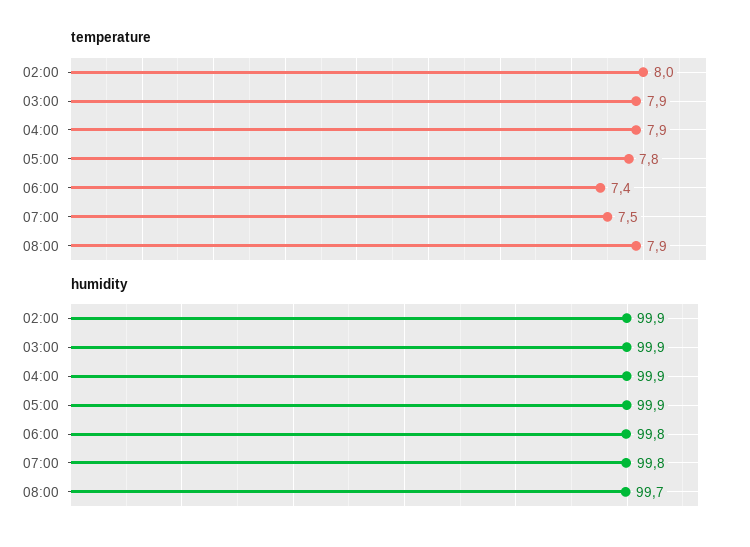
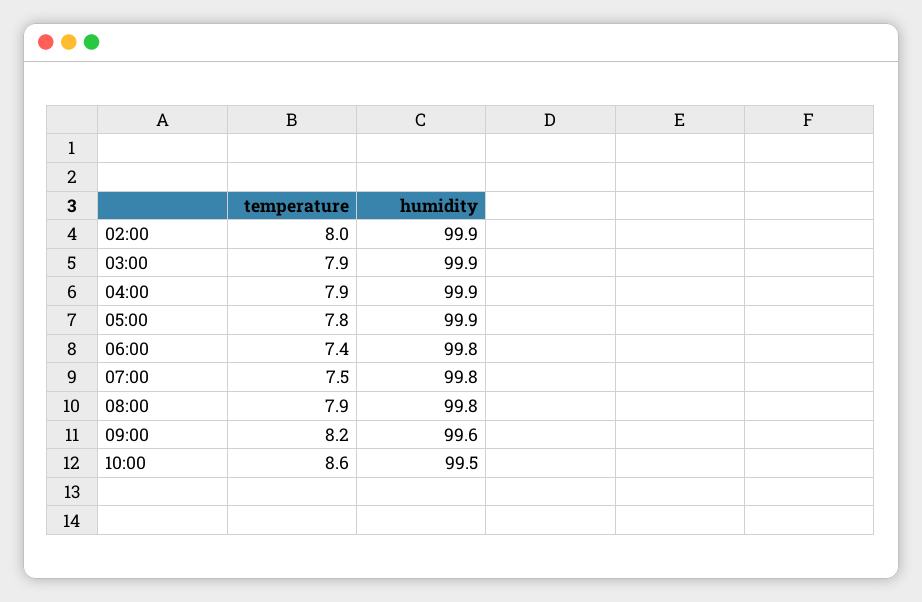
humidity, 08:00: 99.7 -> 99.8
temperature, 09:00: none -> 8.2
humidity, 09:00: none -> 99.6
temperature, 10:00: none -> 8.6
humidity, 10:00: none -> 99.5

